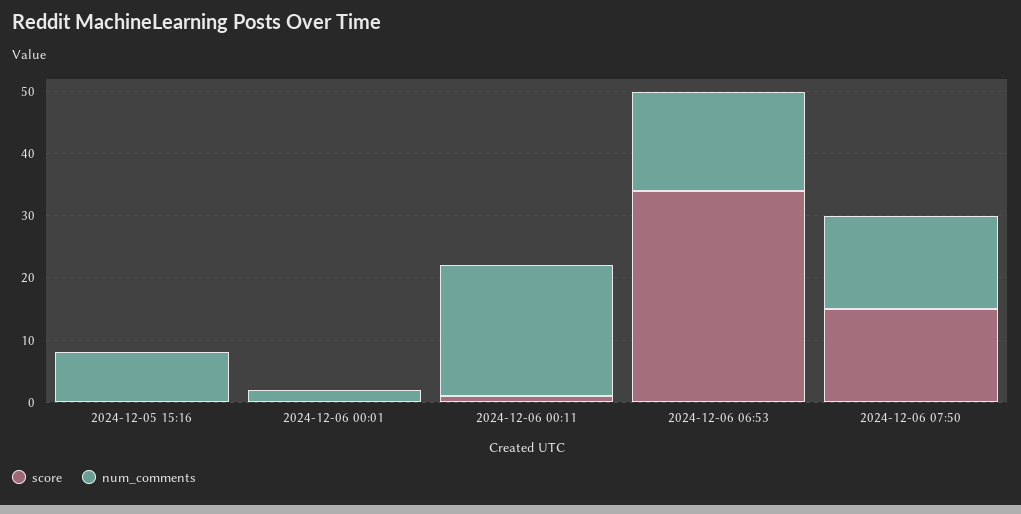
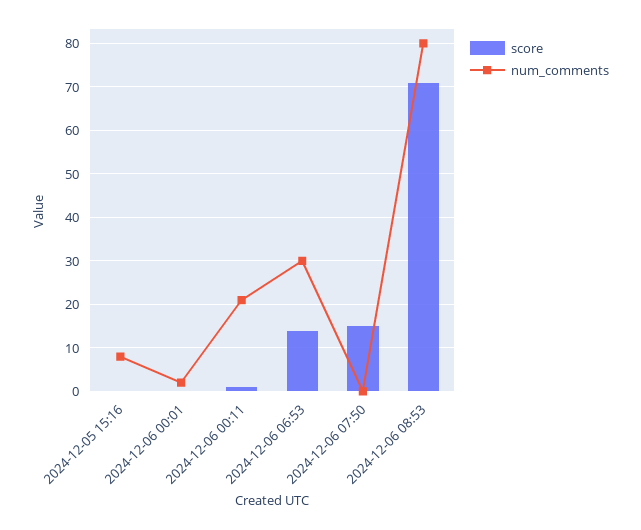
score, 2024-12-06 06:53: 35 -> 15
num_comments, 2024-12-06 06:53: 15 -> 30
num_comments, 2024-12-06 07:50: 15 -> 0
score, 2024-12-06 08:53: none -> 70
num_comments, 2024-12-06 08:53: none -> 80

